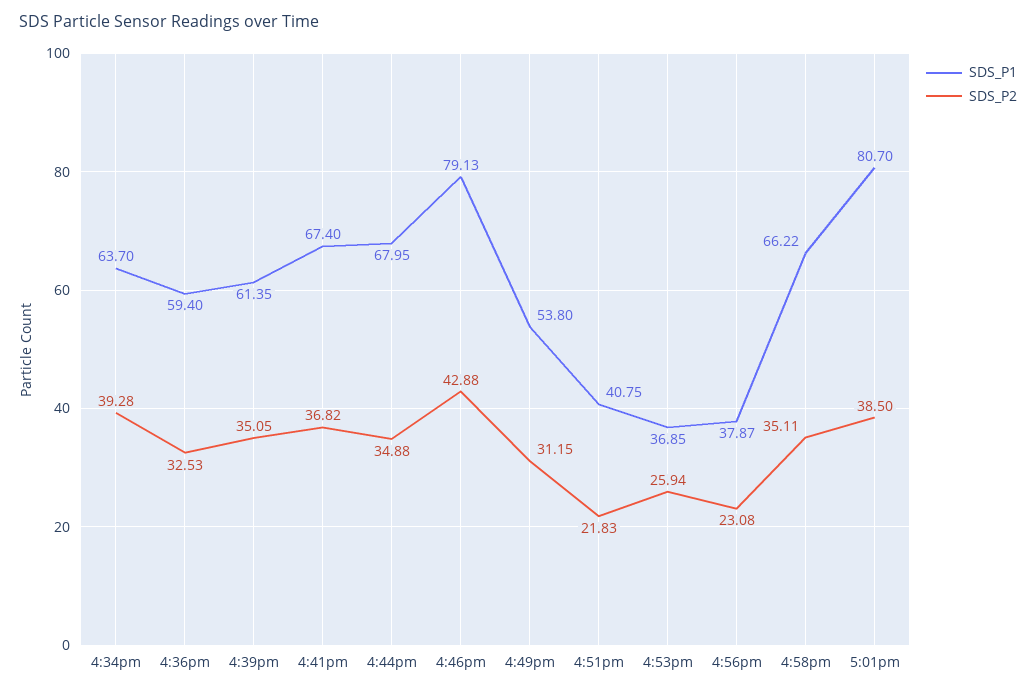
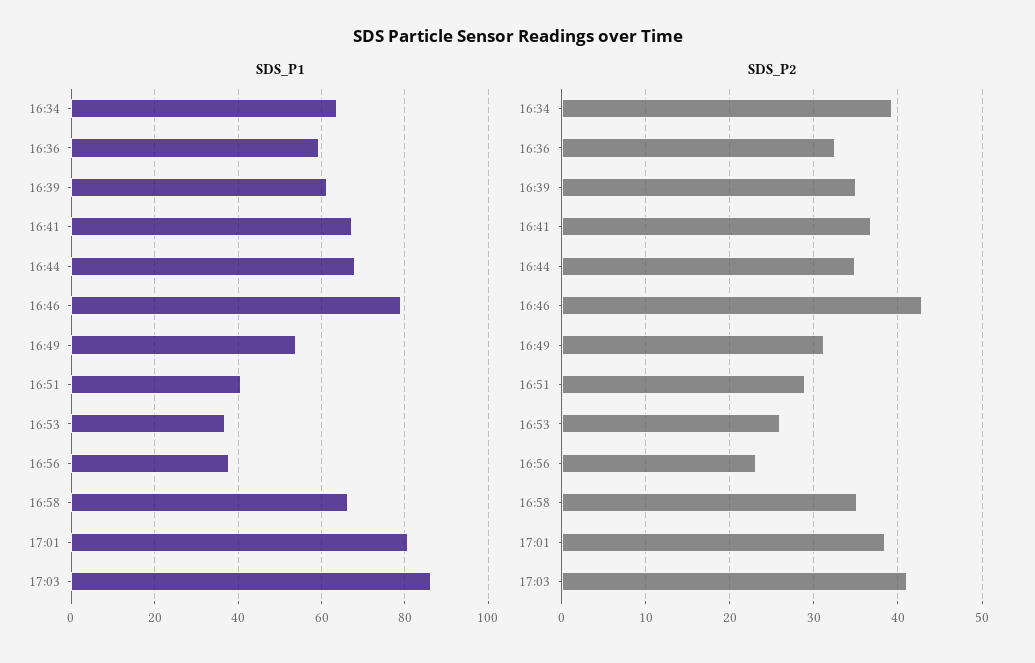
SDS_P2, 4:51pm: 21.83 -> 29
SDS_P1, 17:03: none -> 86
SDS_P2, 17:03: none -> 41

